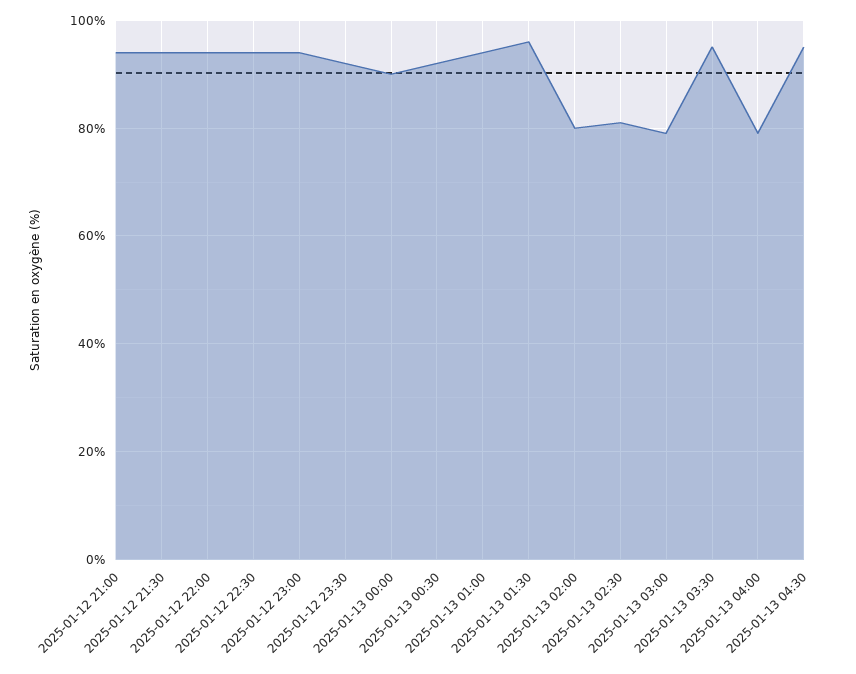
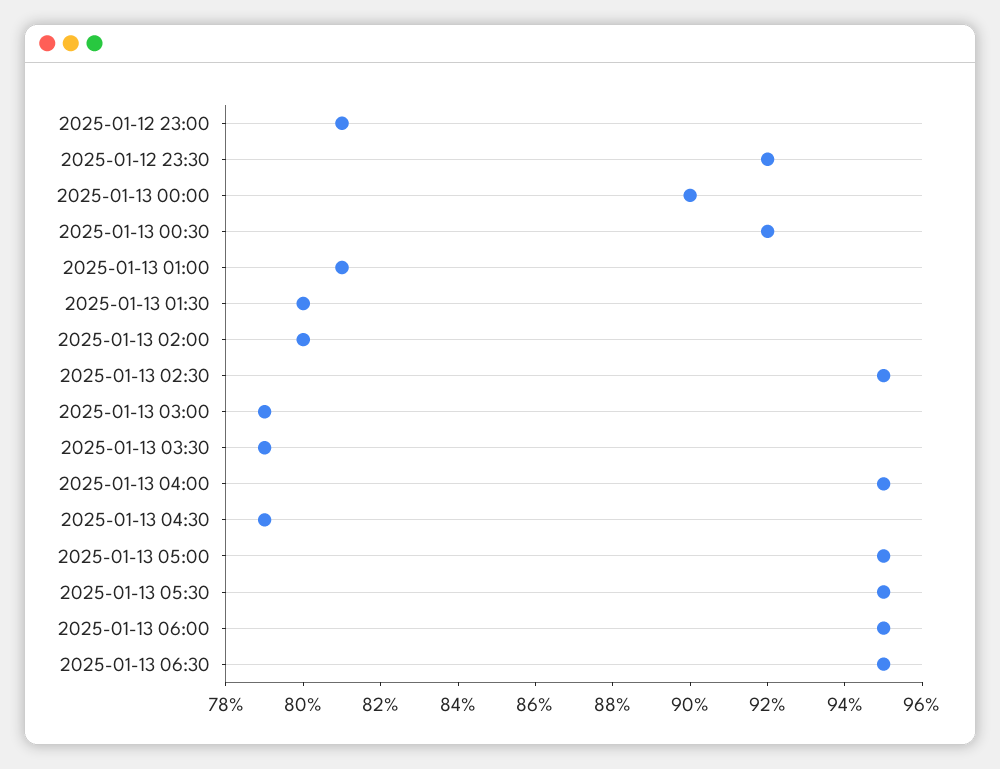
2025-01-12 21:00: 95 -> none
2025-01-12 21:30: 95 -> none
2025-01-12 22:00: 95 -> none
2025-01-12 22:30: 95 -> none
2025-01-12 23:00: 95 -> 81
2025-01-13 01:00: 95 -> 81
2025-01-13 01:30: 95 -> 80
2025-01-13 02:30: 80 -> 95
2025-01-13 03:30: 95 -> 79
2025-01-13 04:00: 80 -> 95
2025-01-13 04:30: 95 -> 79
2025-01-13 05:00: none -> 95
2025-01-13 05:30: none -> 95
2025-01-13 06:00: none -> 95
2025-01-13 06:30: none -> 95

